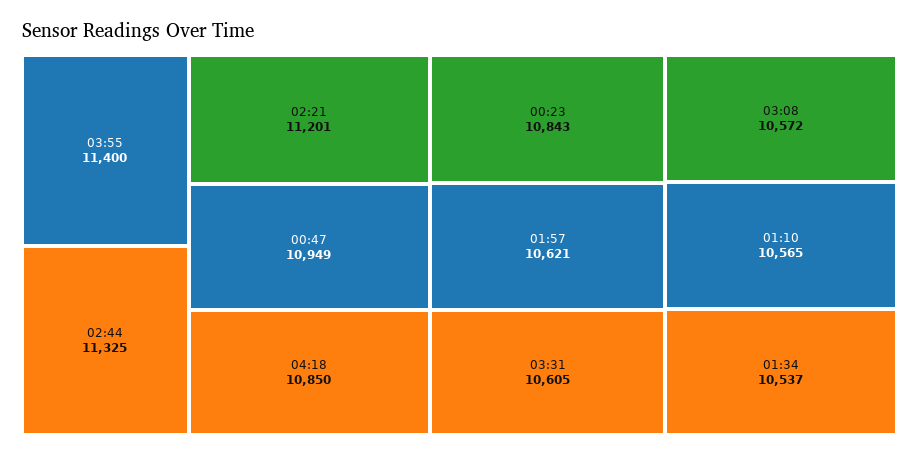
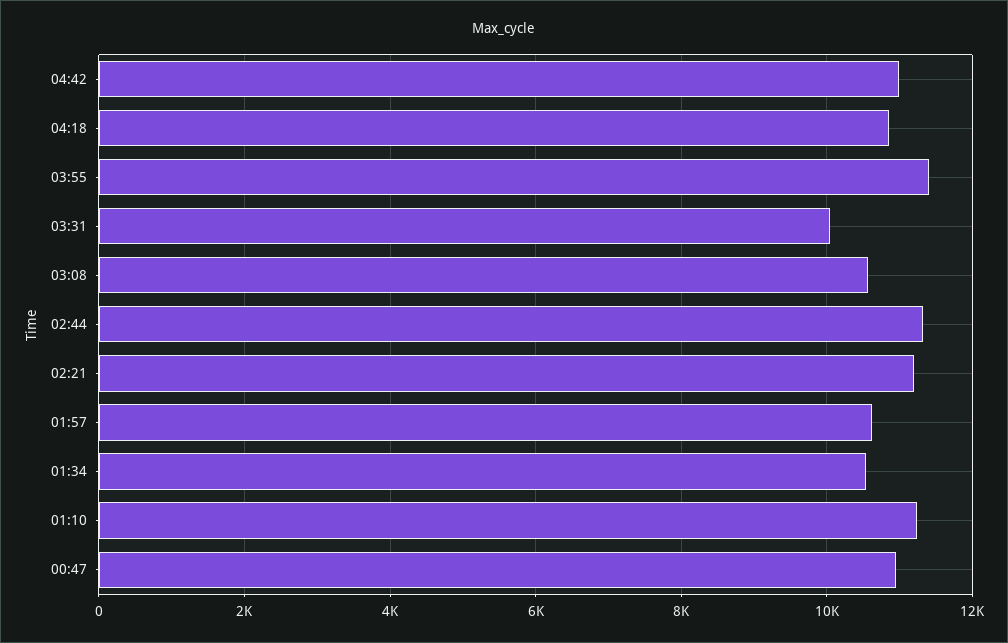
00:23: 10843 -> none
03:31: 10605 -> 10000
01:10: 10565 -> 11200
04:42: none -> 11000

